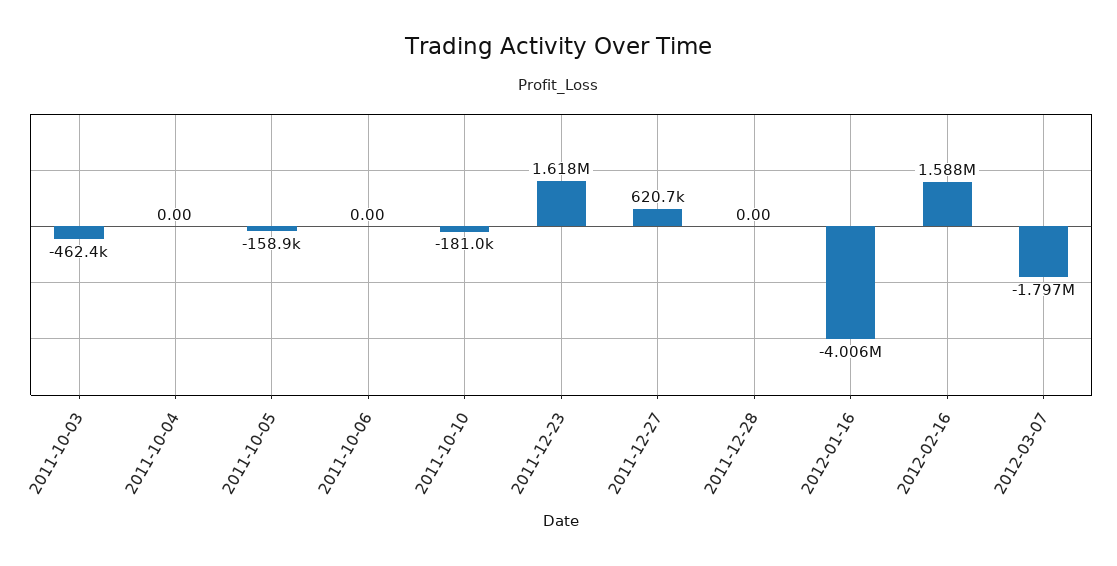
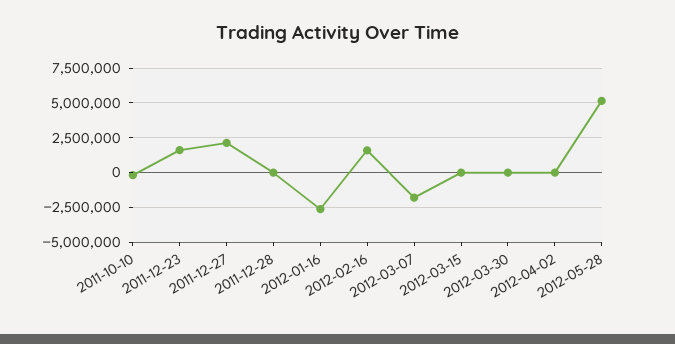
2011-10-03: -462400 -> none
2011-10-04: 0 -> none
2011-10-05: -158900 -> none
2011-10-06: 0 -> none
2011-12-27: 620700 -> 2000000
2012-01-16: -4006000 -> -2500000
2012-03-15: none -> 0
2012-03-30: none -> 0
2012-04-02: none -> 0
2012-05-28: none -> 5000000

